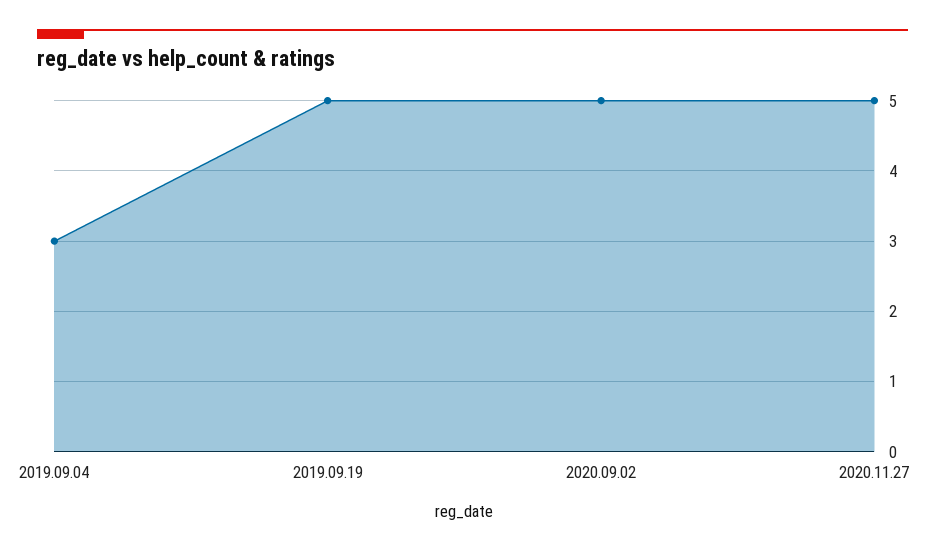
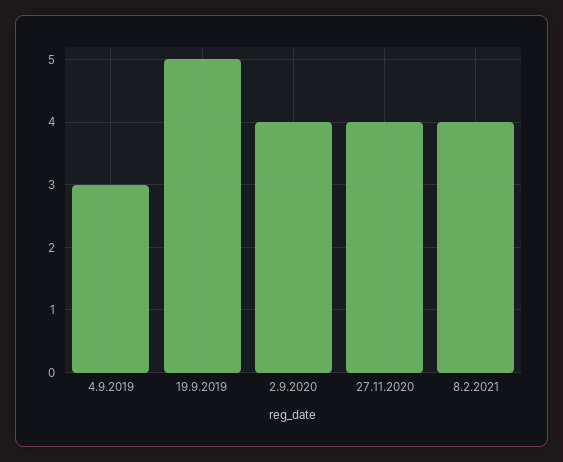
2020.09.02: 5 -> 4
2020.11.27: 5 -> 4
8.2.2021: none -> 4

